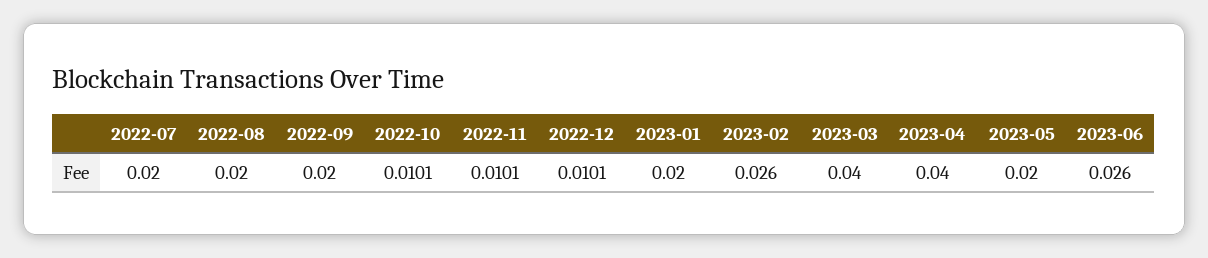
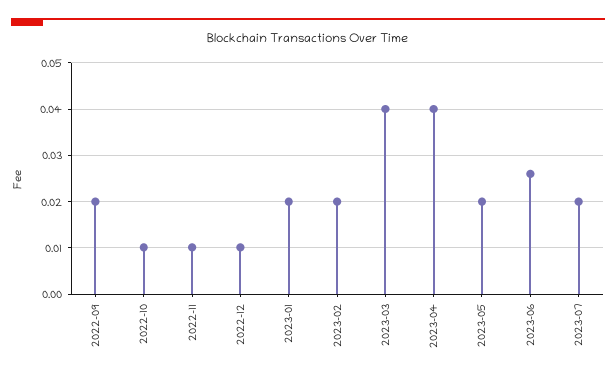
2022-07: 0.02 -> none
2022-08: 0.02 -> none
2023-02: 0.026 -> 0.02
2023-07: none -> 0.02

